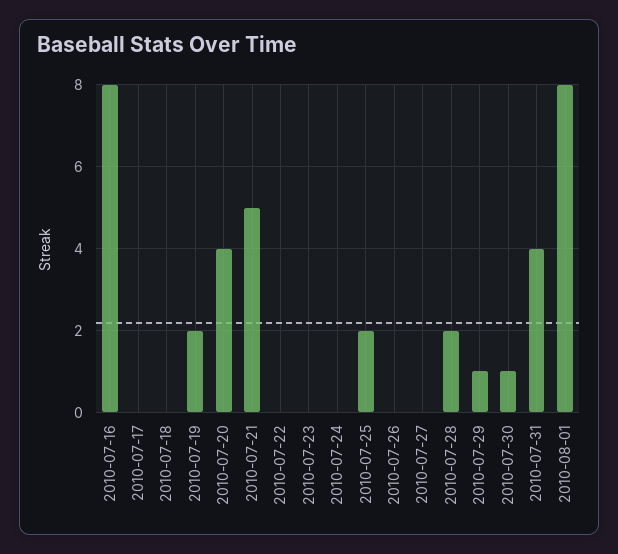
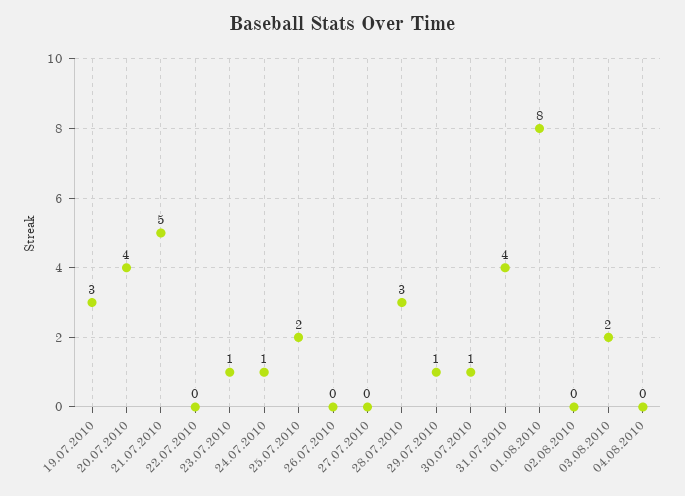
2010-07-16: 8 -> none
2010-07-17: 0 -> none
2010-07-18: 0 -> none
2010-07-19: 2 -> 3
2010-07-23: 0 -> 1
2010-07-24: 0 -> 1
2010-07-28: 2 -> 3
02.08.2010: none -> 0
03.08.2010: none -> 2
04.08.2010: none -> 0

